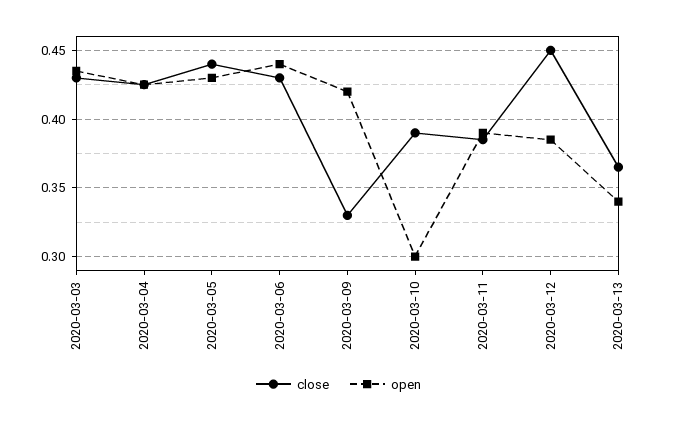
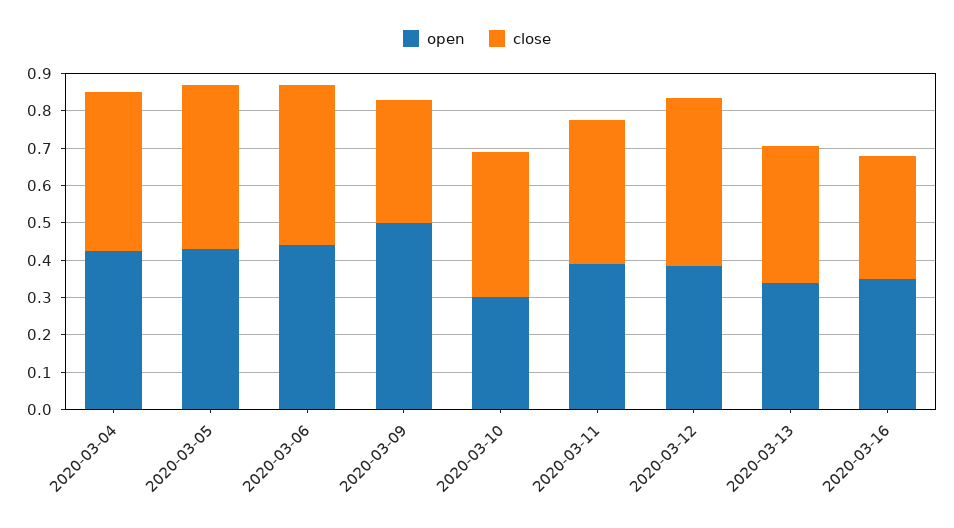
close, 2020-03-03: 0.43 -> none
open, 2020-03-03: 0.435 -> none
open, 2020-03-09: 0.42 -> 0.5
open, 2020-03-16: none -> 0.35
close, 2020-03-16: none -> 0.325

